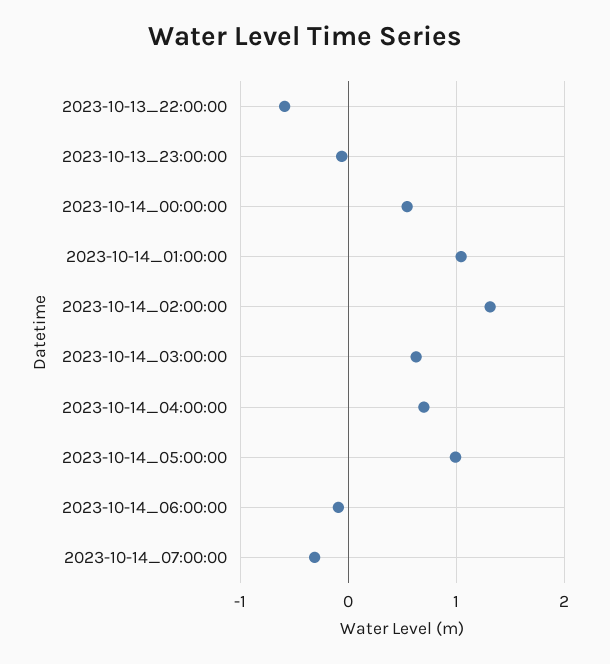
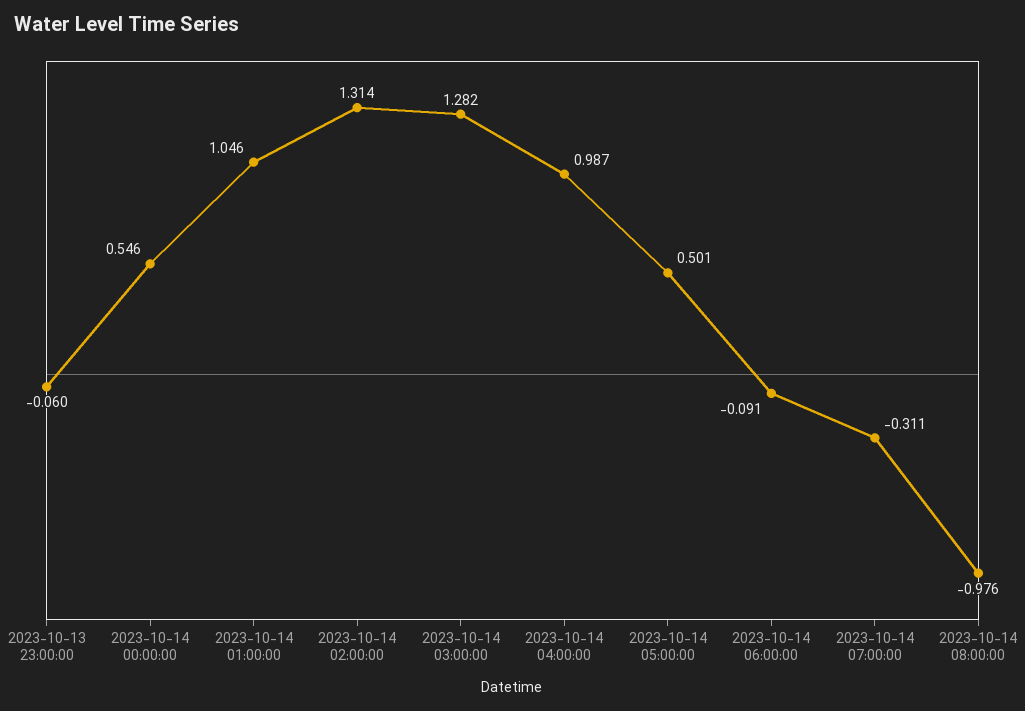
2023-10-13_22:00:00: -0.6 -> none
2023-10-14_03:00:00: 0.6 -> 1.282
2023-10-14_04:00:00: 0.7 -> 0.987
2023-10-14_05:00:00: 1 -> 0.501
2023-10-14 08:00:00: none -> -0.976

